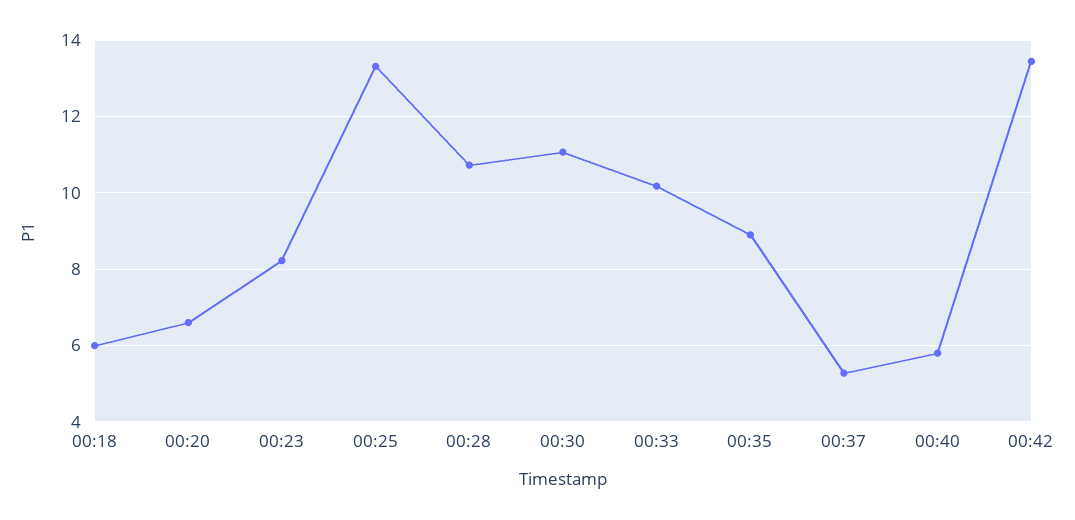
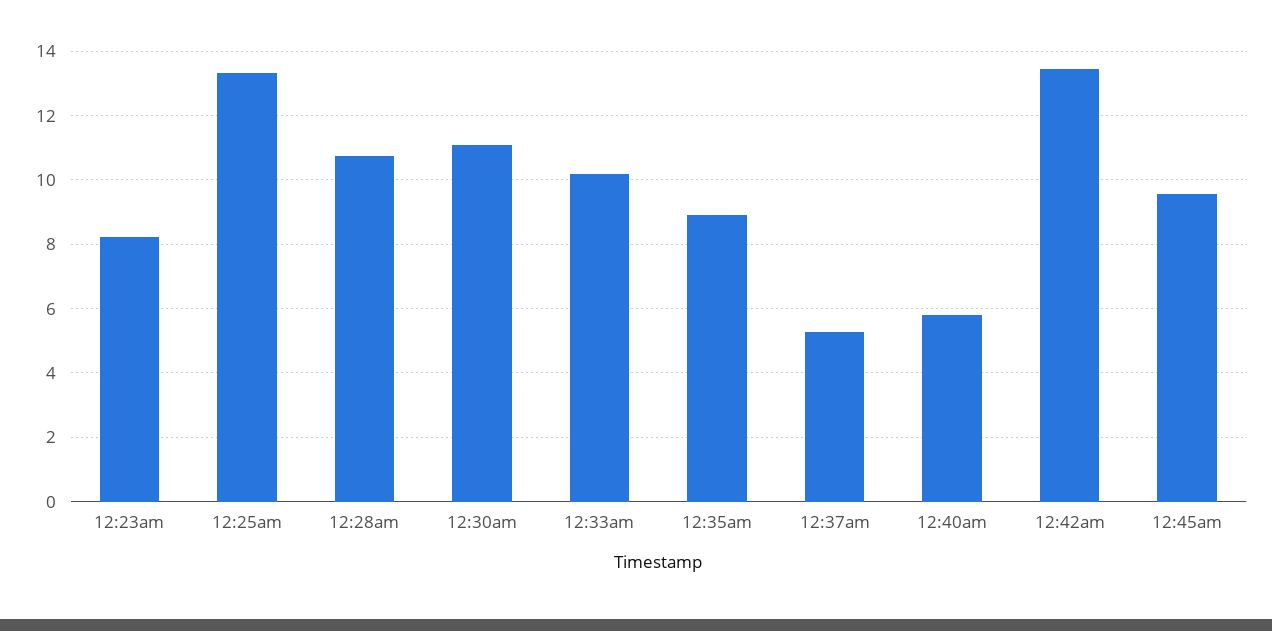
00:18: 6 -> none
00:20: 6.6 -> none
12:45am: none -> 9.6

